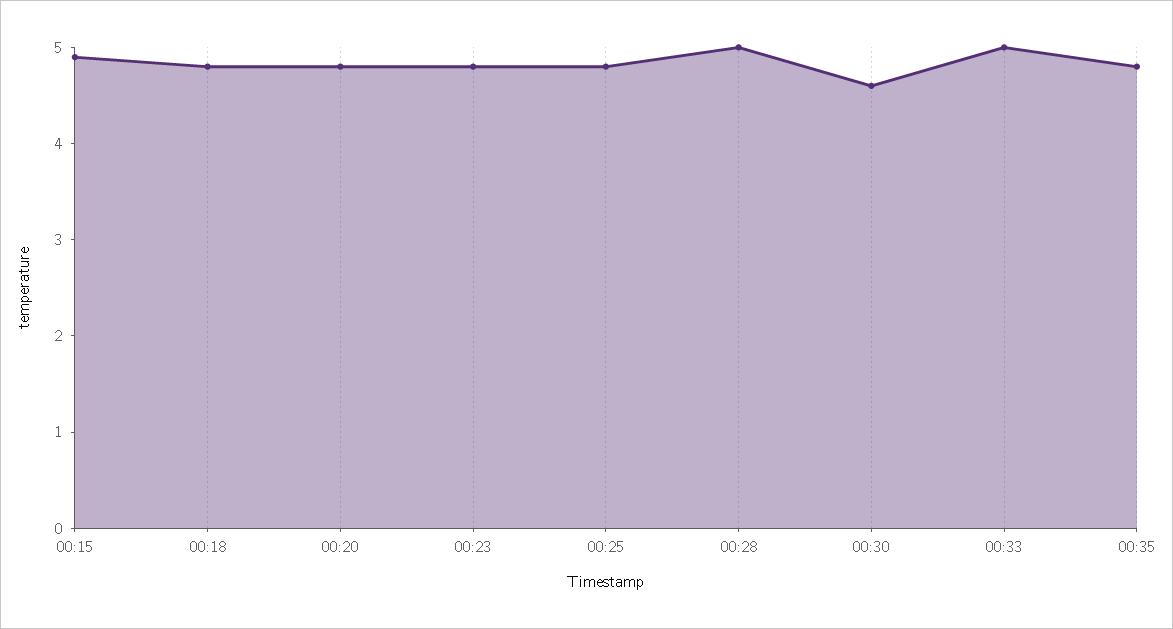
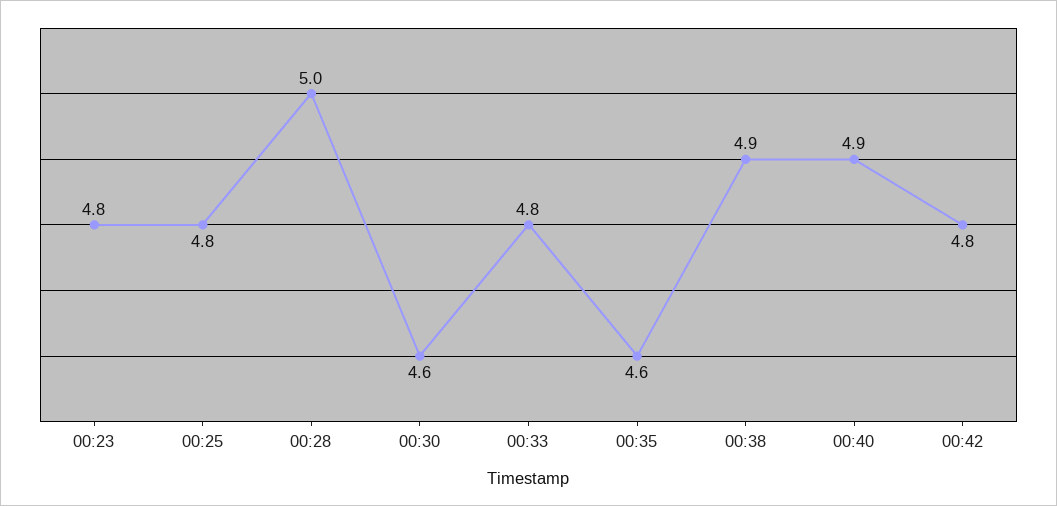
00:15: 4.9 -> none
00:18: 4.8 -> none
00:20: 4.8 -> none
00:33: 5 -> 4.8
00:35: 4.8 -> 4.6
00:38: none -> 4.9
00:40: none -> 4.9
00:42: none -> 4.8

